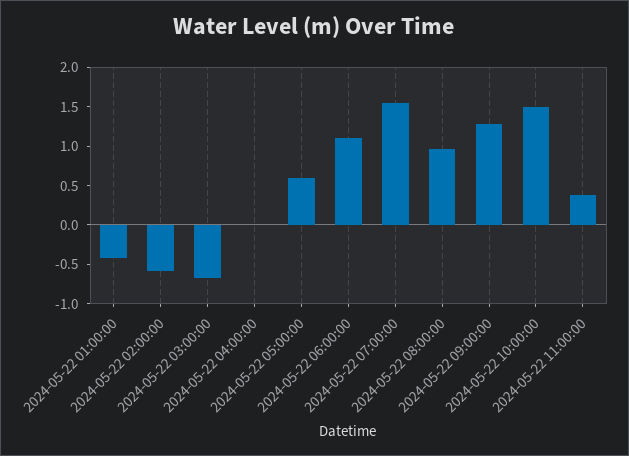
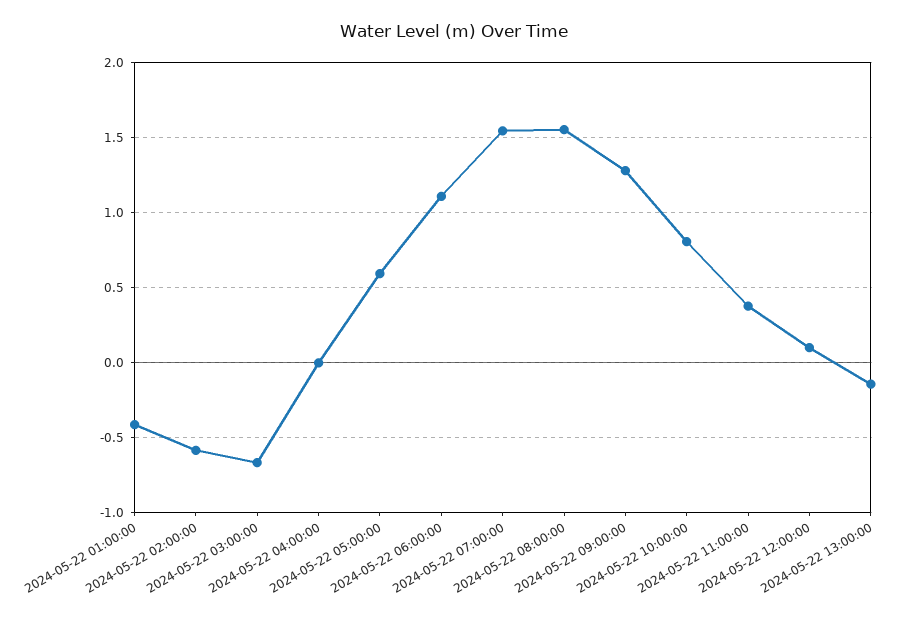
2024-05-22 08:00:00: 1 -> 1.55
2024-05-22 10:00:00: 1.5 -> 0.8
2024-05-22 12:00:00: none -> 0.1
2024-05-22 13:00:00: none -> -0.15

